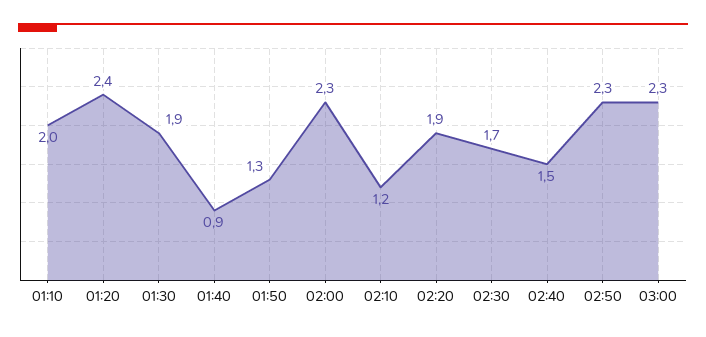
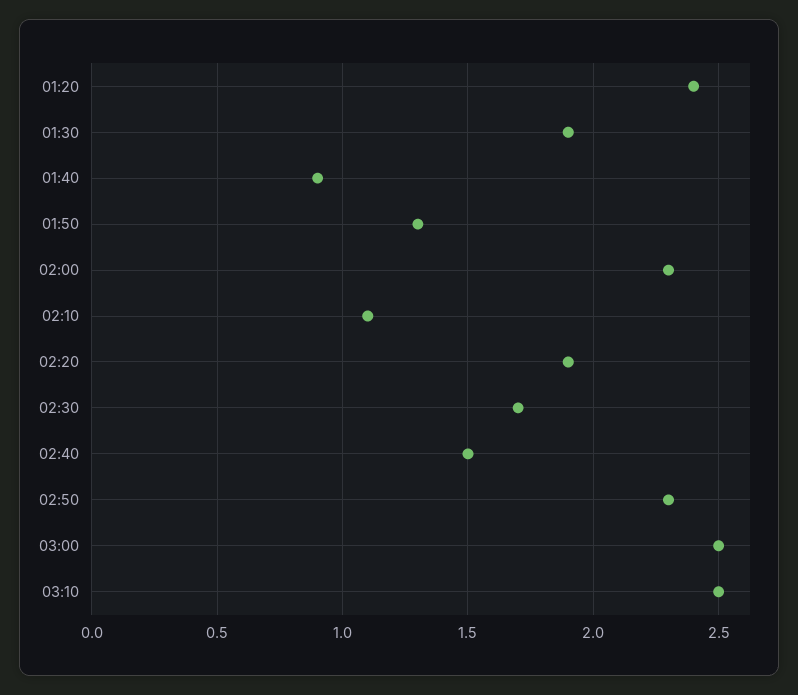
01:10: 2 -> none
02:10: 1.2 -> 1.1
03:00: 2.3 -> 2.5
03:10: none -> 2.5

